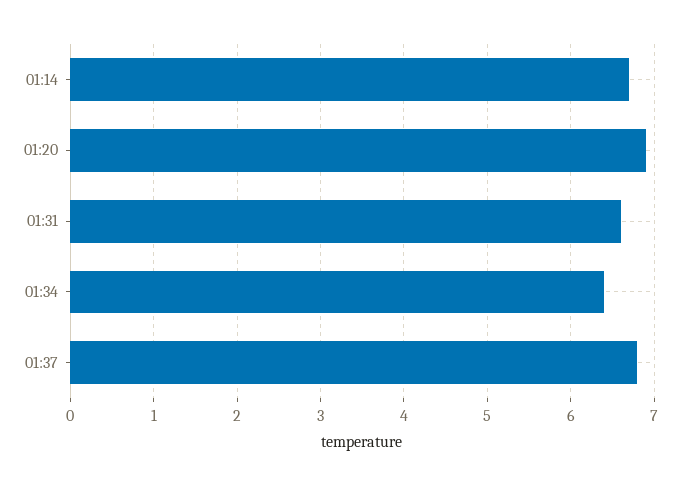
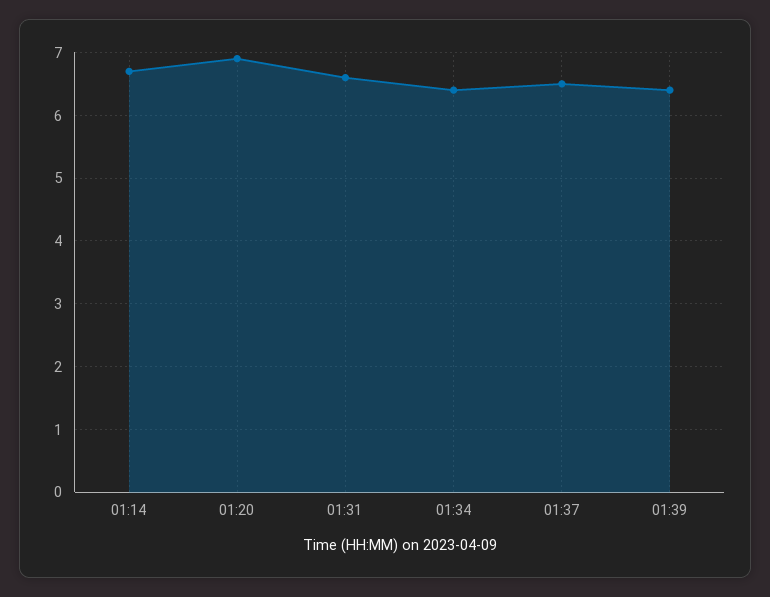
01:37: 6.8 -> 6.5
01:39: none -> 6.4

